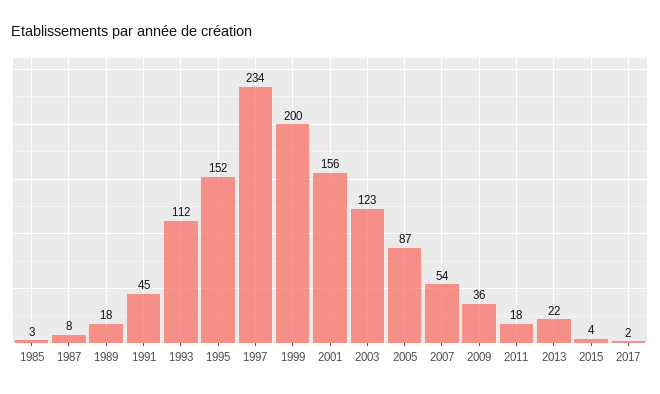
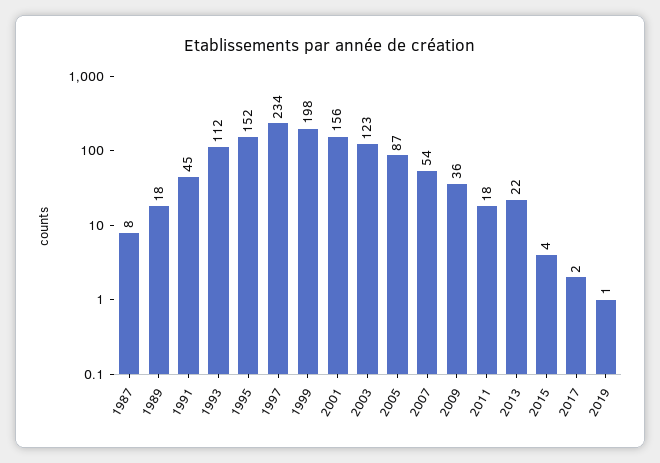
1985: 3 -> none
1999: 200 -> 198
2019: none -> 1

